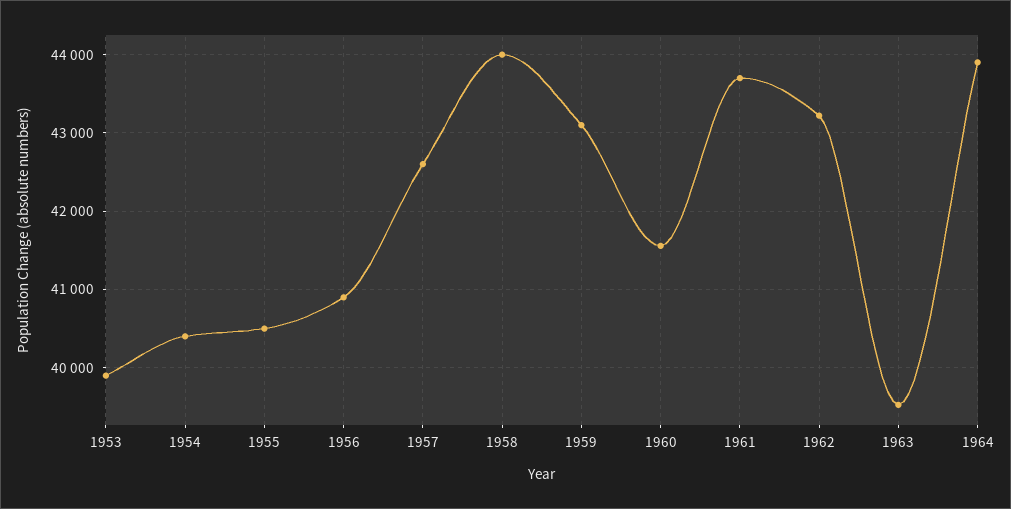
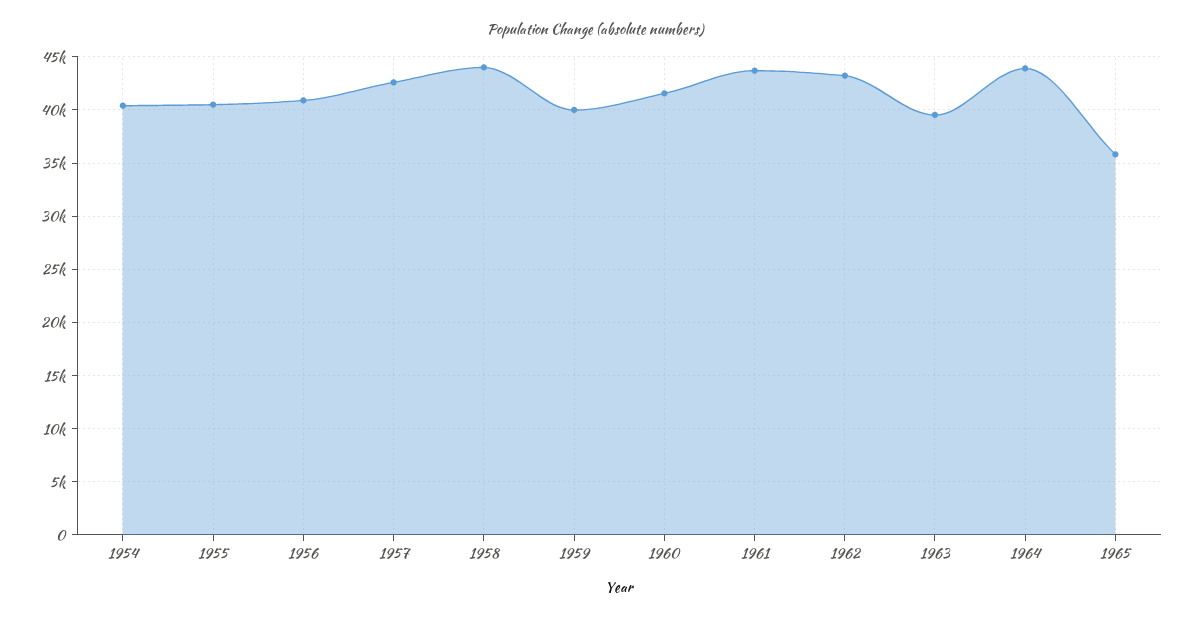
1953: 39900 -> none
1959: 43100 -> 40000
1965: none -> 36000

